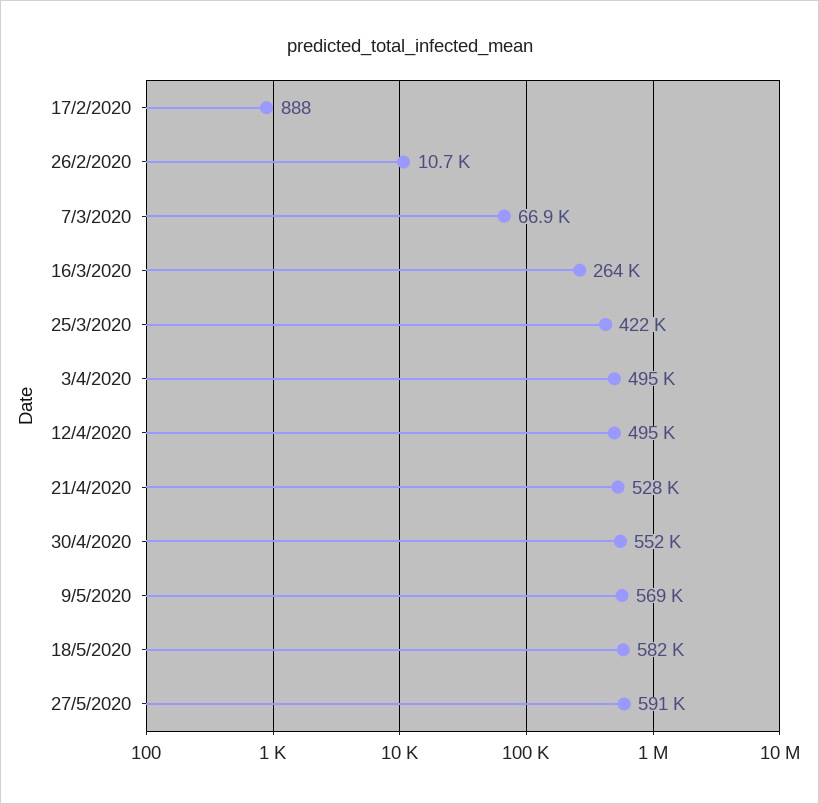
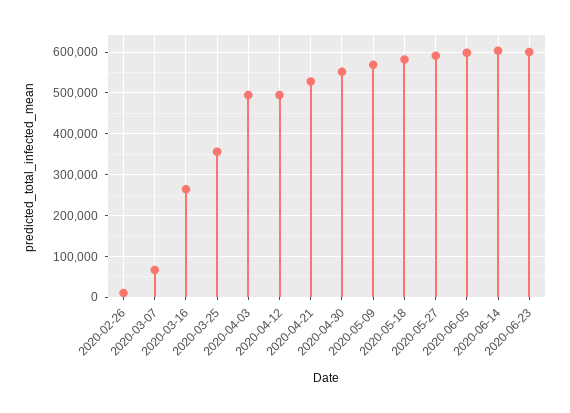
17/2/2020: 888 -> none
25/3/2020: 422000 -> 360000
2020-06-05: none -> 600000
2020-06-14: none -> 600000
2020-06-23: none -> 600000

